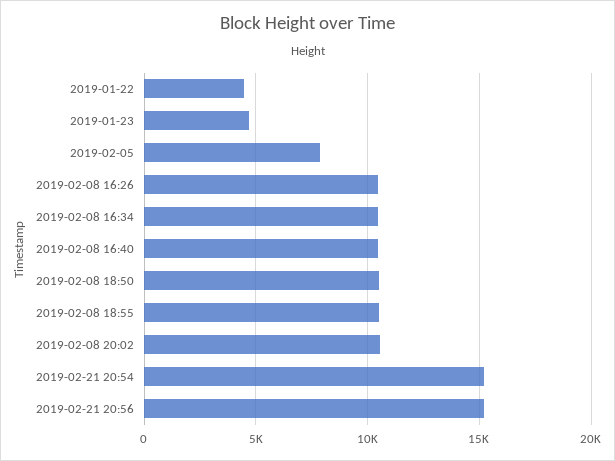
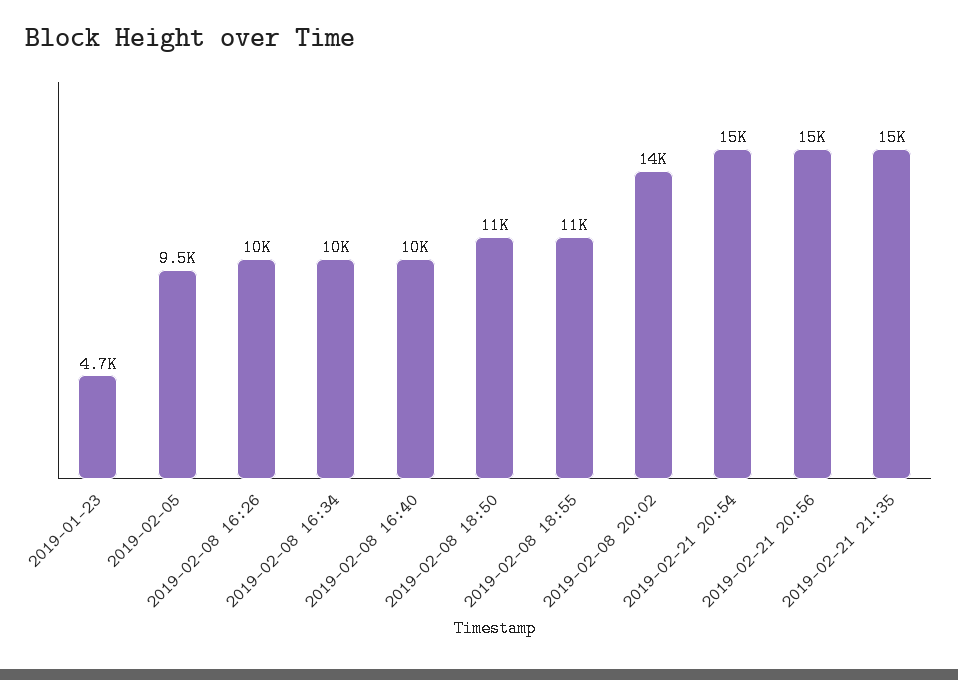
2019-01-22: 4500 -> none
2019-02-05: 8000 -> 9500
2019-02-08 20:02: 10500 -> 14000
2019-02-21 21:35: none -> 15000

